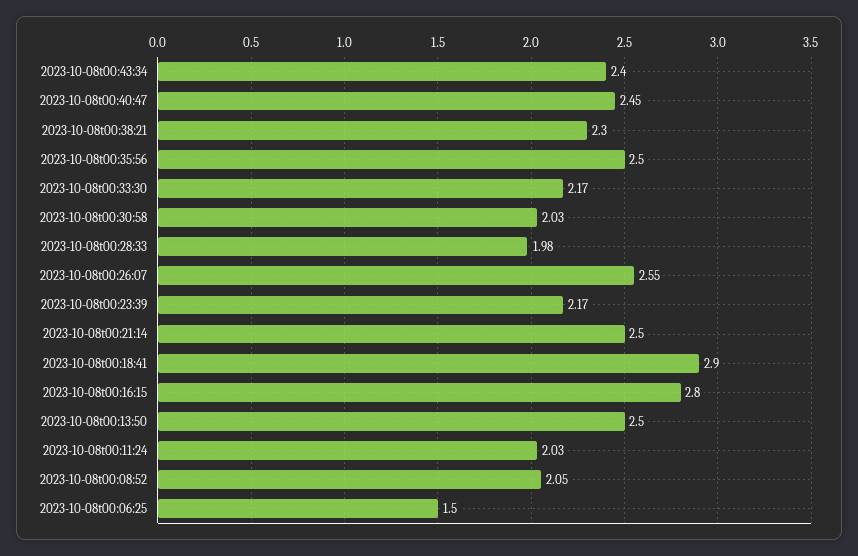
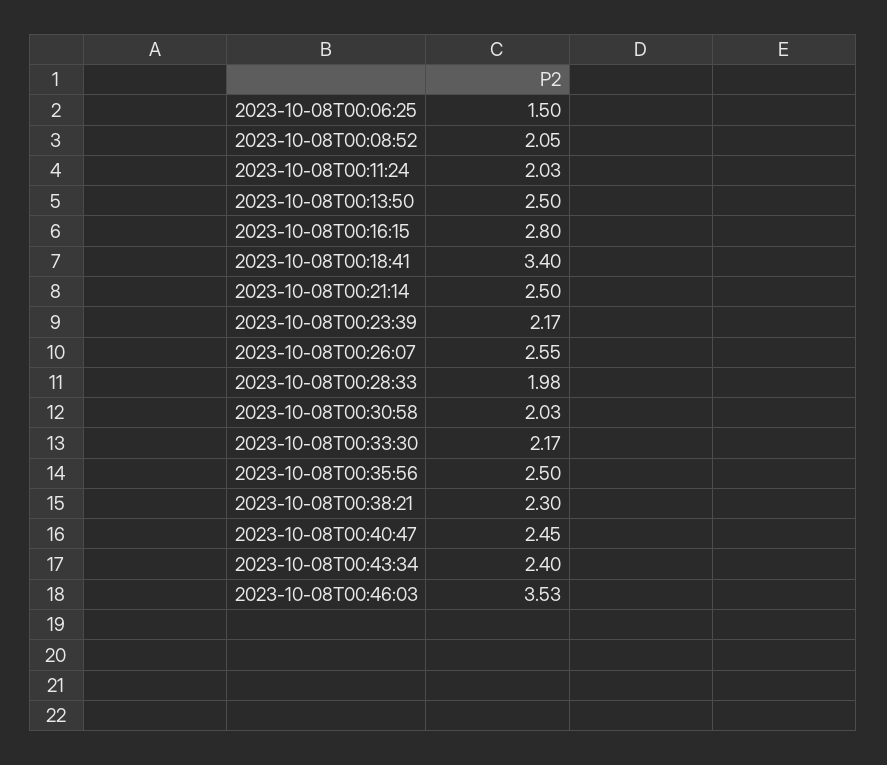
2023-10-08t00:18:41: 2.9 -> 3.4
2023-10-08T00:46:03: none -> 3.53

